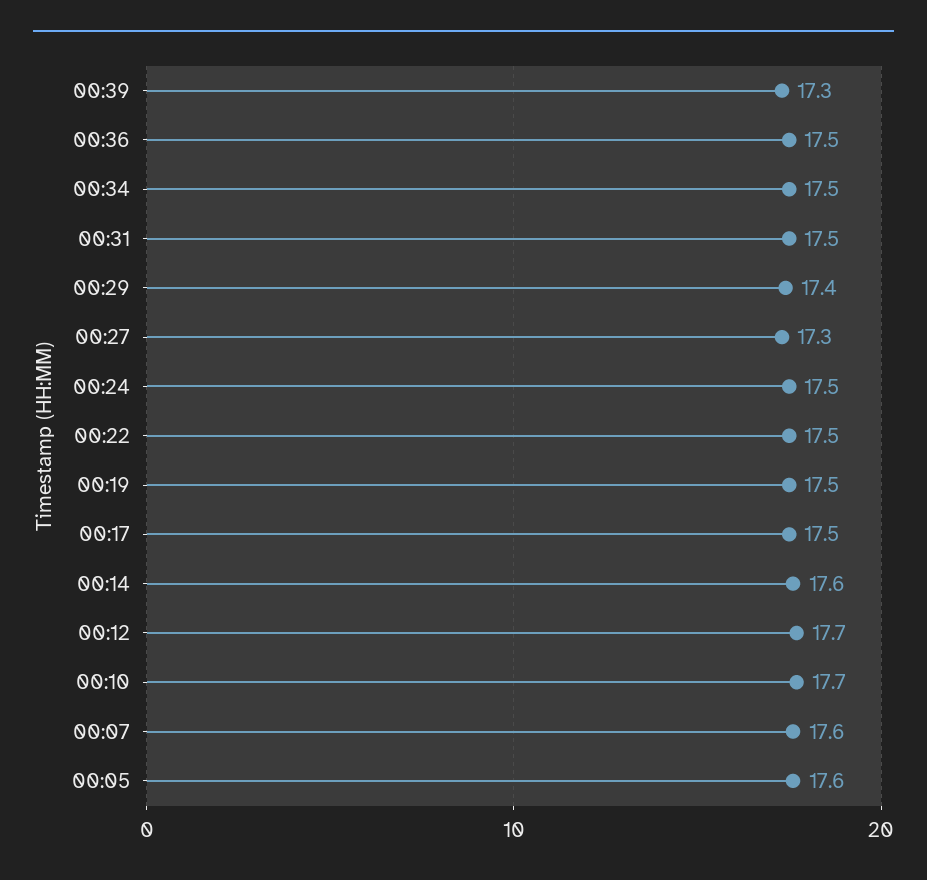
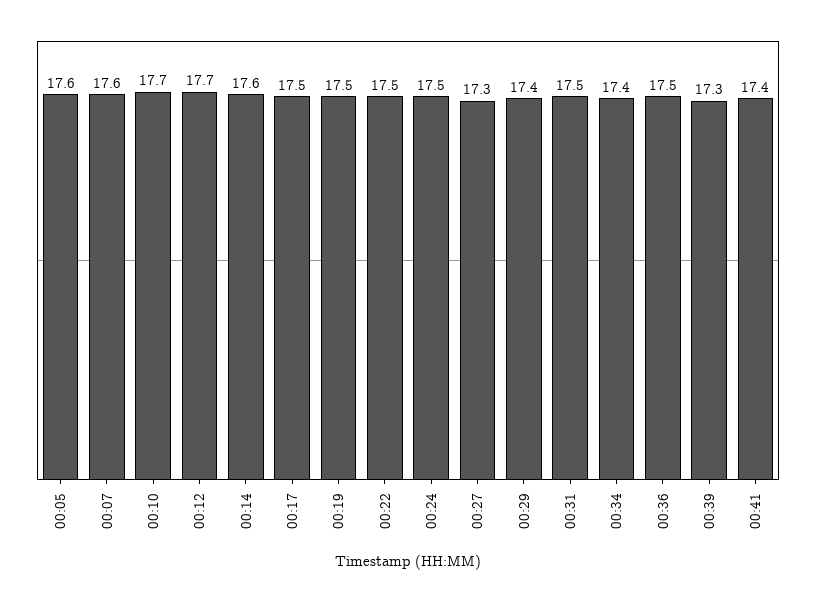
00:34: 17.5 -> 17.4
00:41: none -> 17.4

